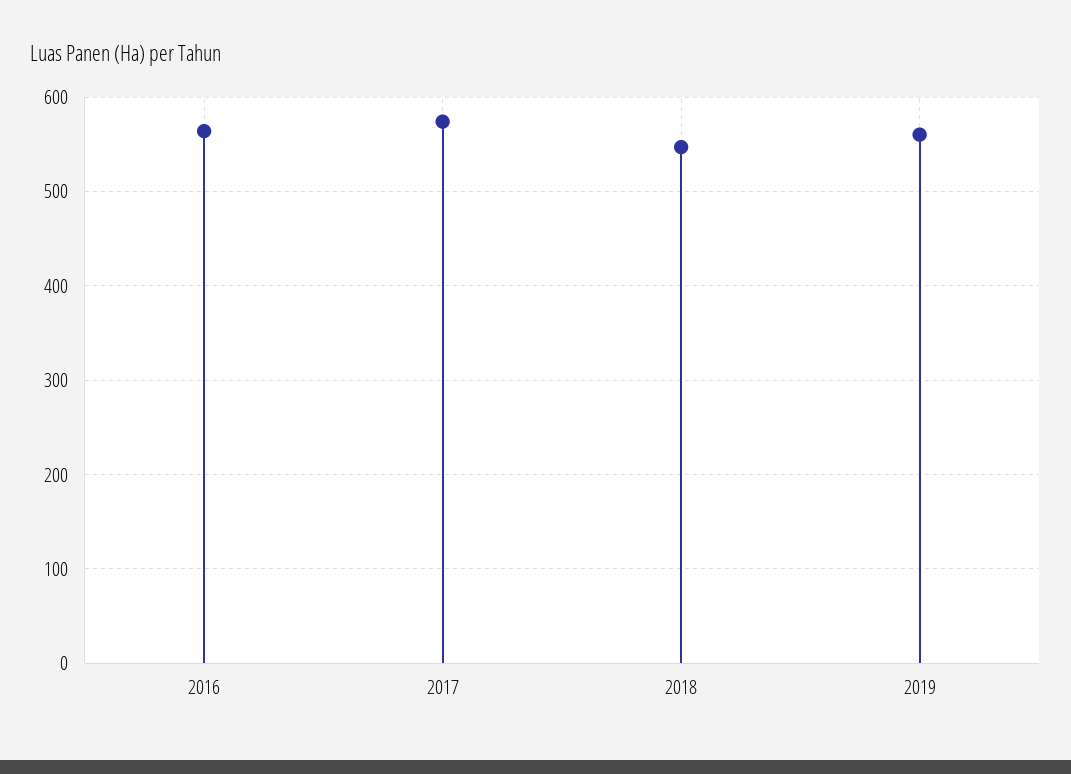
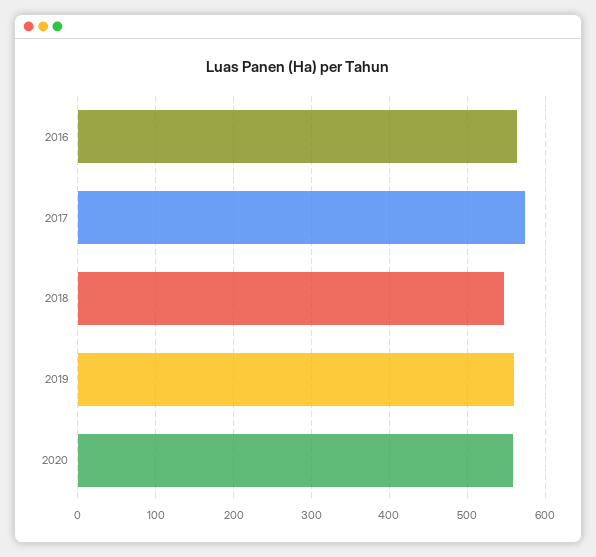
2020: none -> 560

